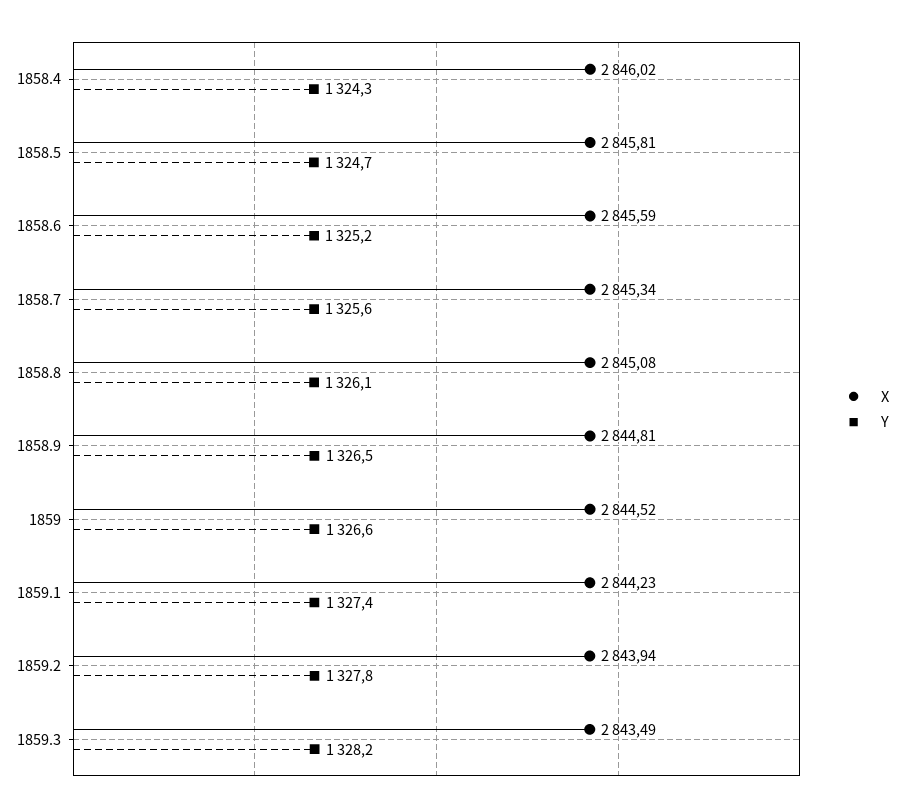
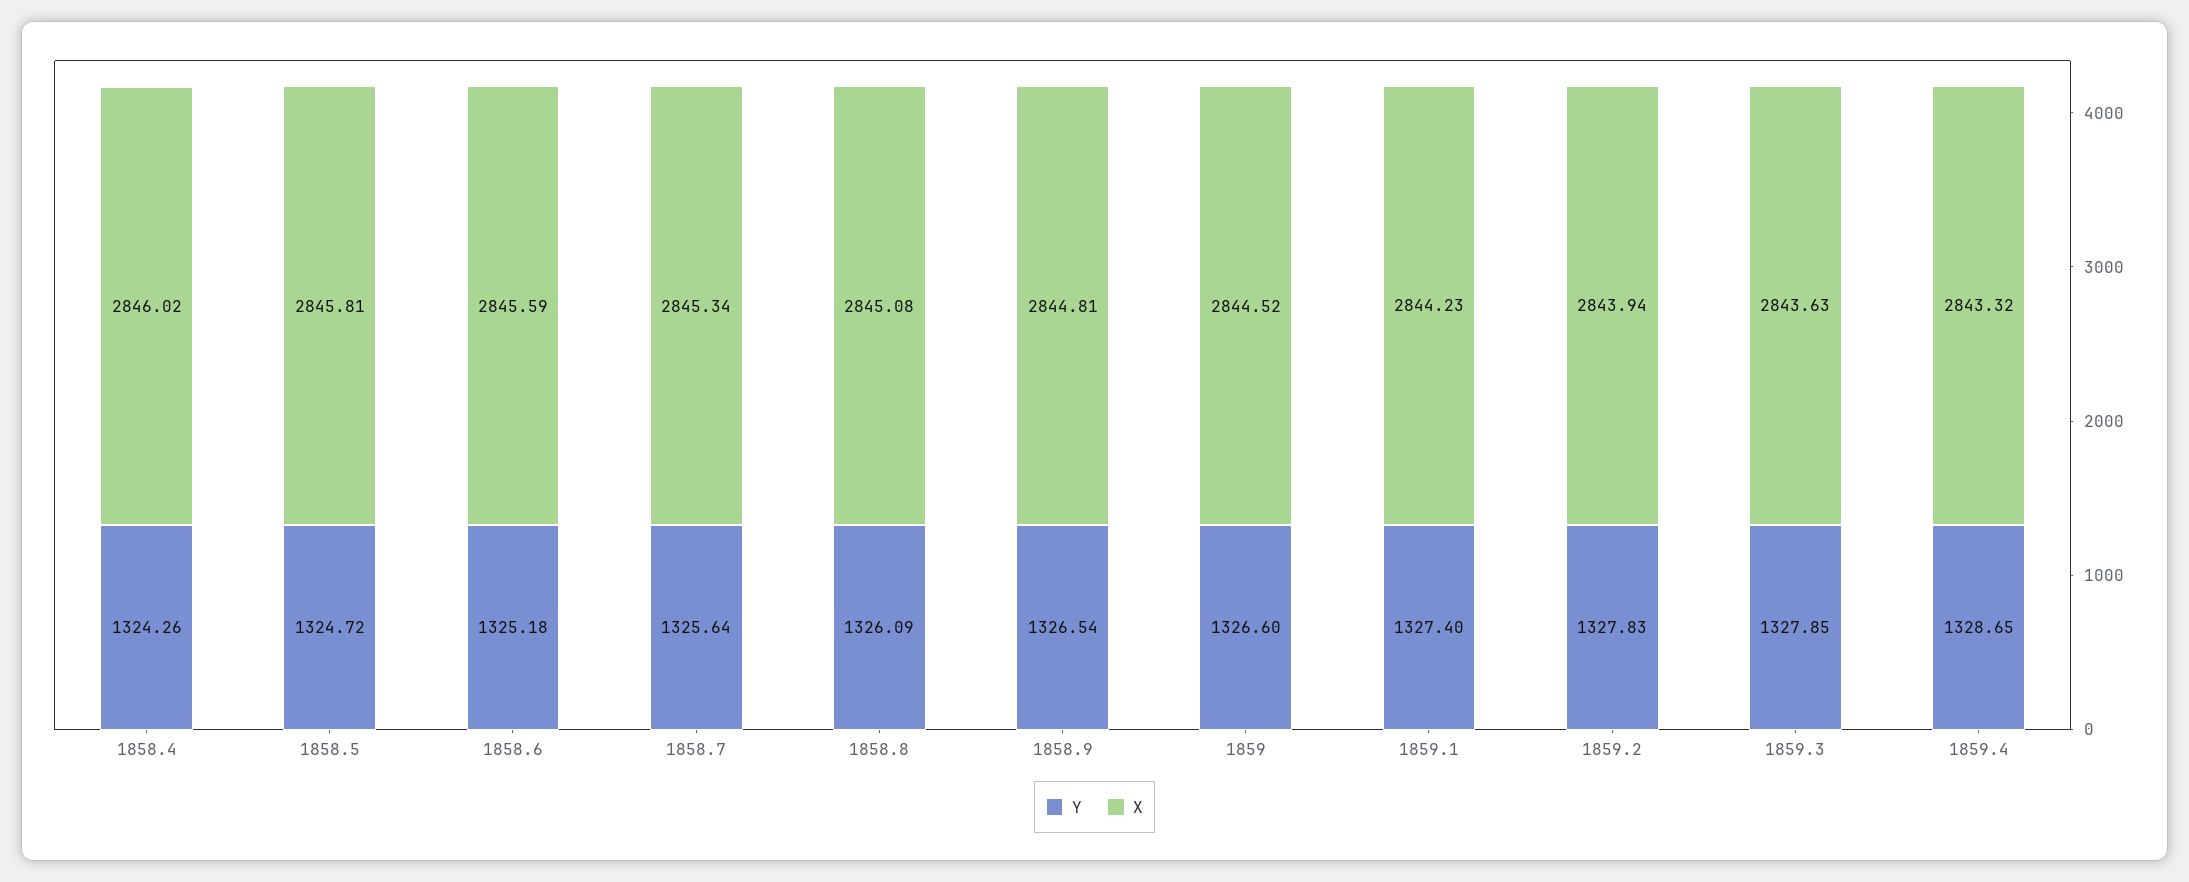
X, 1859.3: 2843.49 -> 2843.63
Y, 1859.3: 1328.2 -> 1327.85
Y, 1859.4: none -> 1328.65
X, 1859.4: none -> 2843.32

